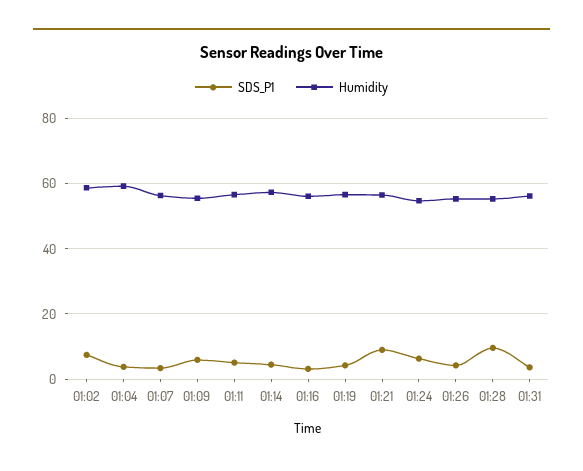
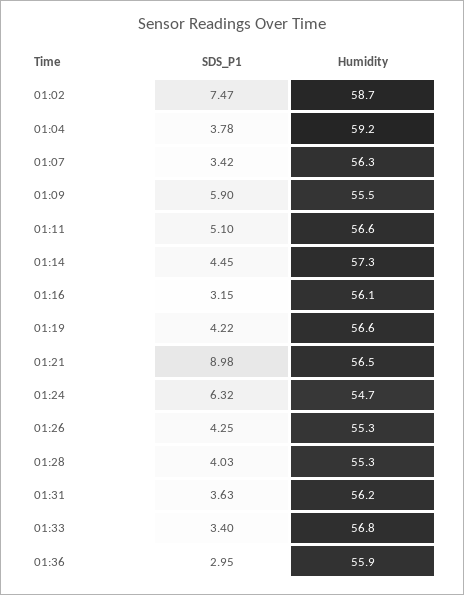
SDS_P1, 01:28: 10 -> 4.03
SDS_P1, 01:33: none -> 3.4
Humidity, 01:33: none -> 56.8
SDS_P1, 01:36: none -> 2.95
Humidity, 01:36: none -> 55.9

